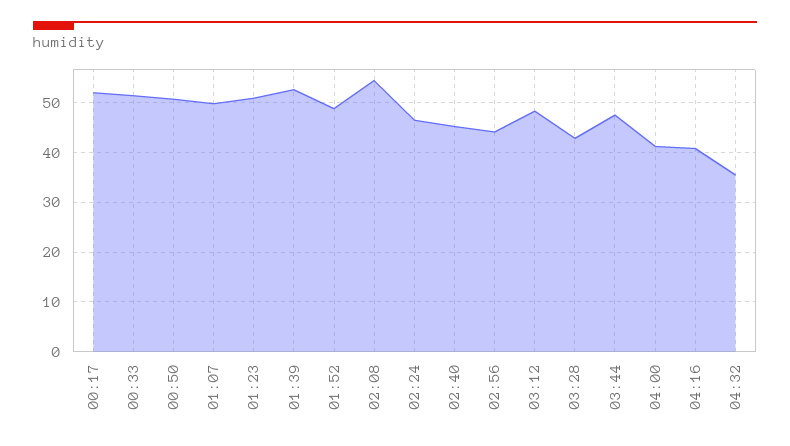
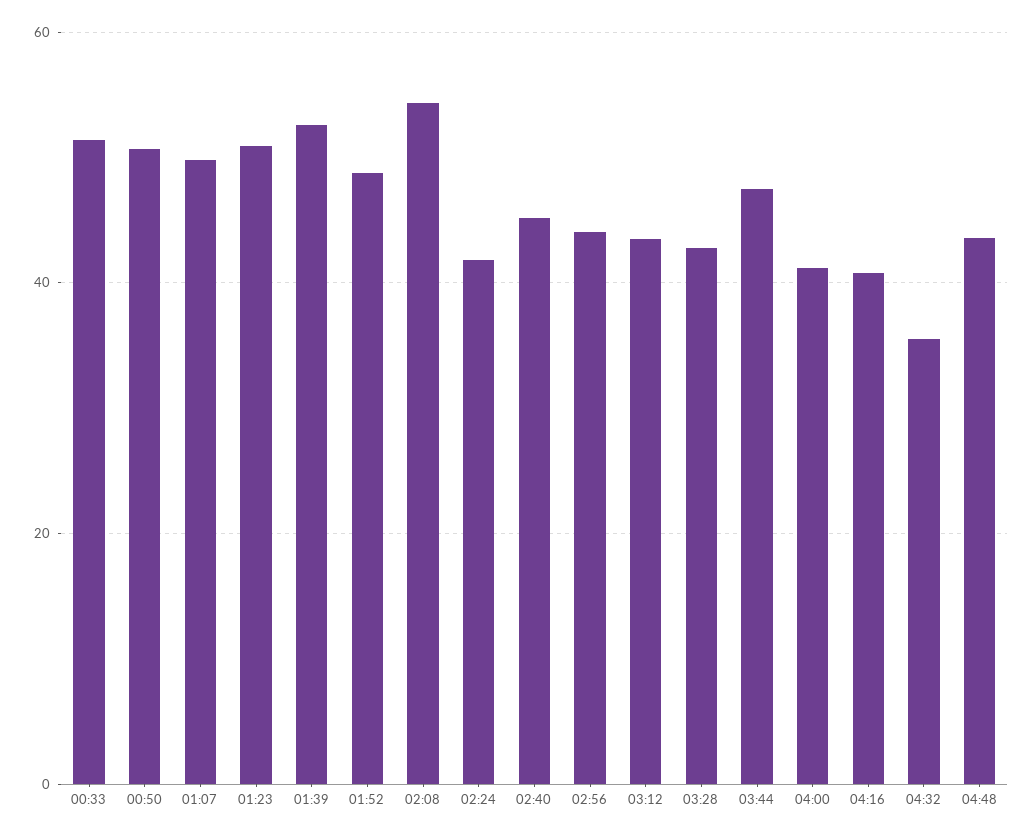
00:17: 52 -> none
02:24: 46 -> 42
03:12: 48 -> 44
04:48: none -> 44

